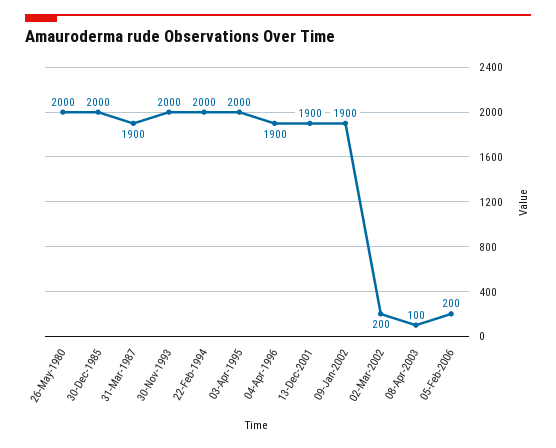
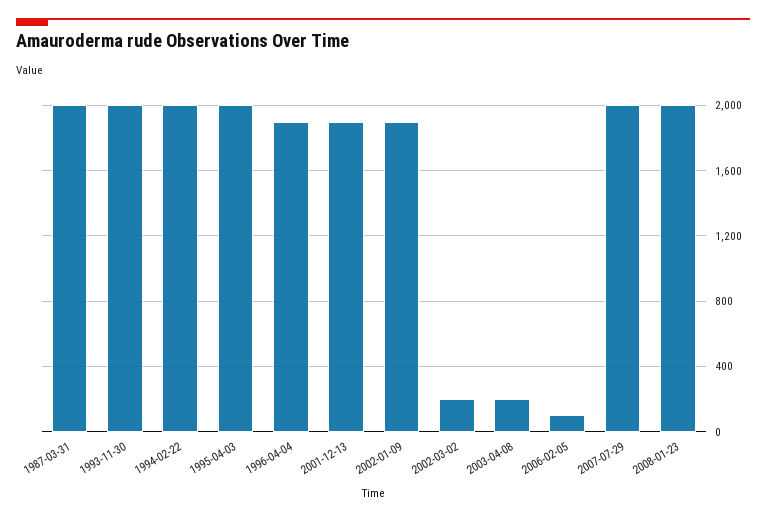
26-May-1980: 2000 -> none
30-Dec-1985: 2000 -> none
31-Mar-1987: 1900 -> 2000
08-Apr-2003: 100 -> 200
05-Feb-2006: 200 -> 100
2007-07-29: none -> 2000
2008-01-23: none -> 2000

